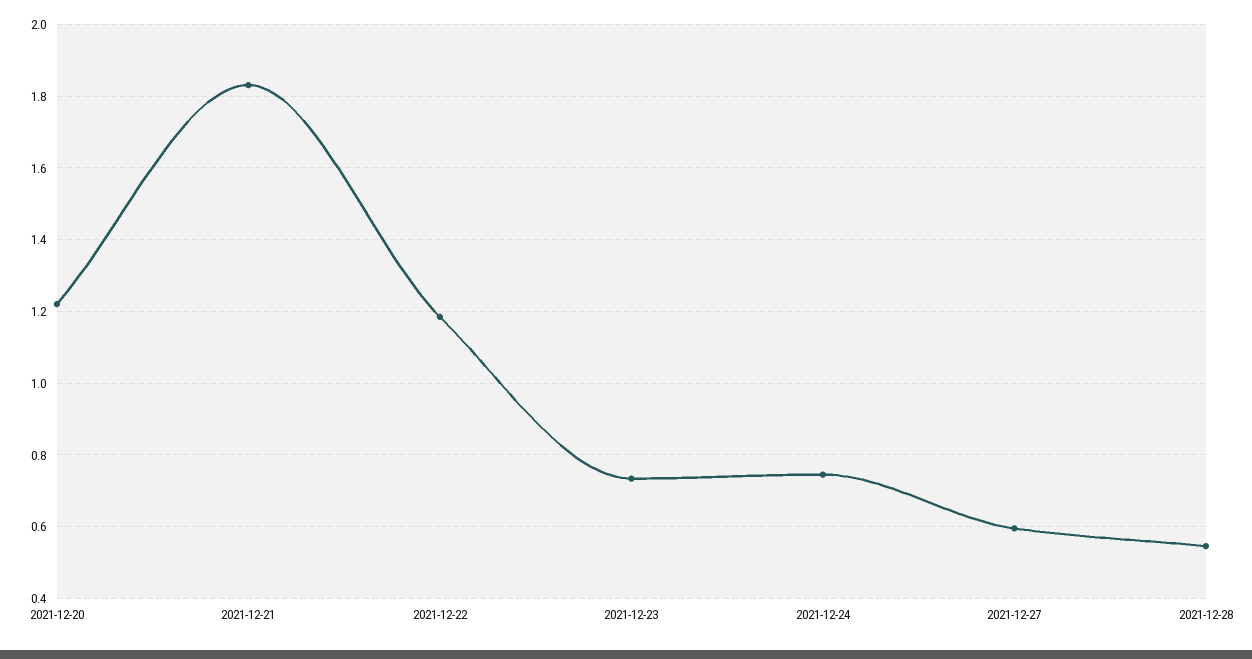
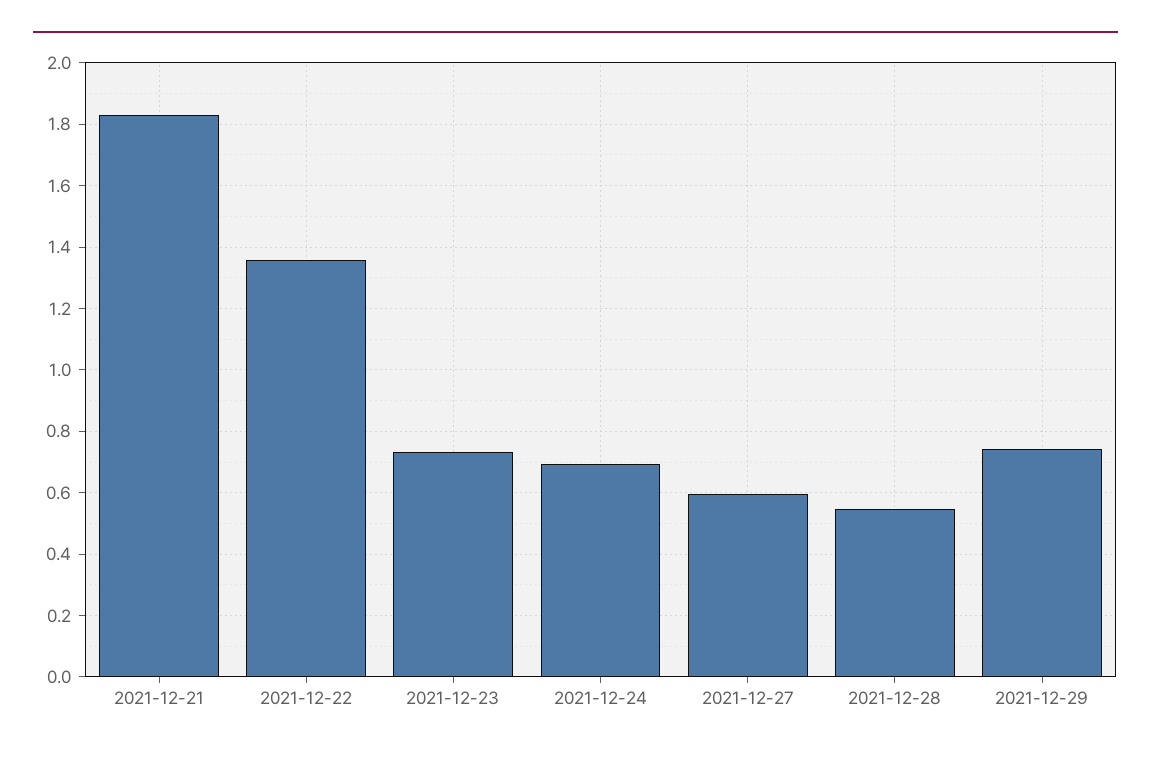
2021-12-20: 1.22 -> none
2021-12-22: 1.18 -> 1.36
2021-12-24: 0.74 -> 0.7
2021-12-29: none -> 0.74

